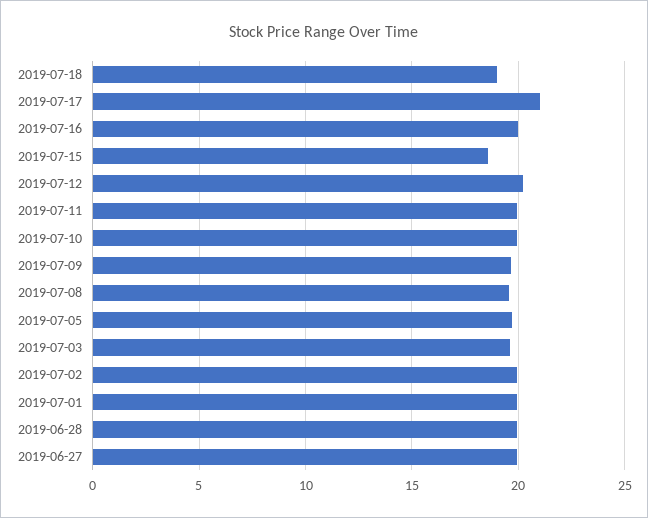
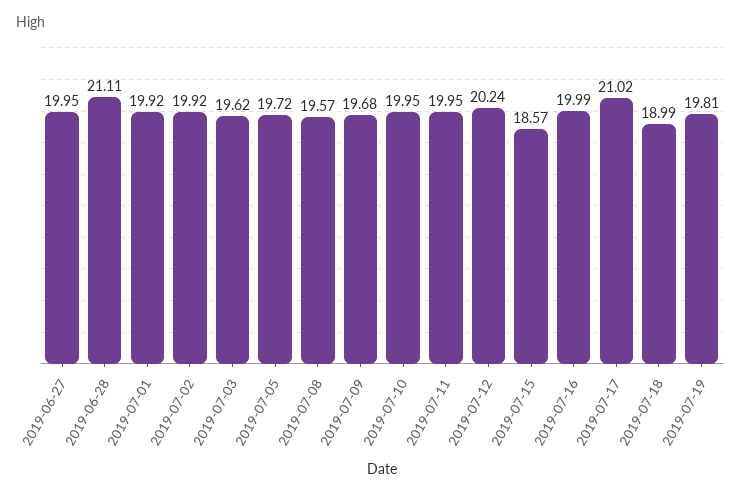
2019-06-28: 20 -> 21.11
2019-07-19: none -> 19.81

